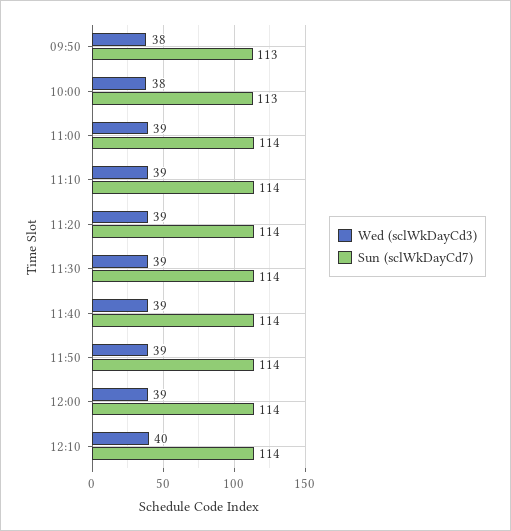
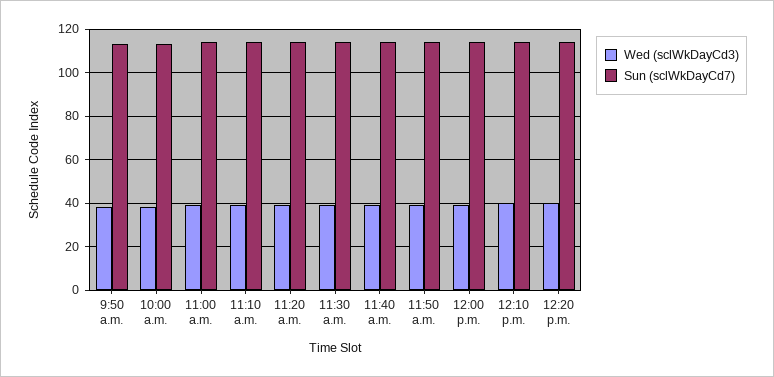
Wed (sclWkDayCd3), 12:20 p.m.: none -> 40
Sun (sclWkDayCd7), 12:20 p.m.: none -> 115

